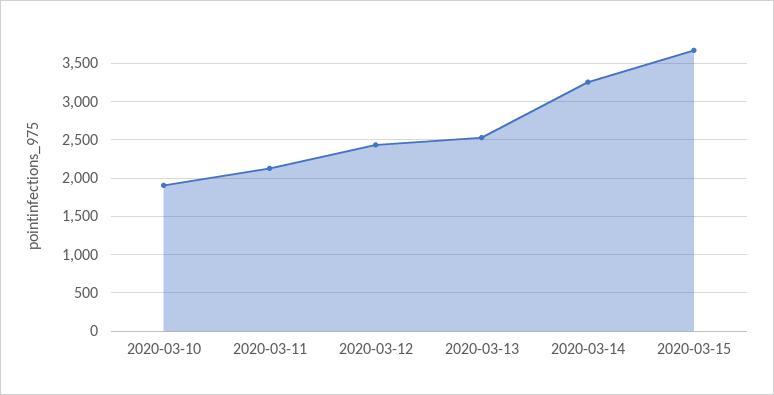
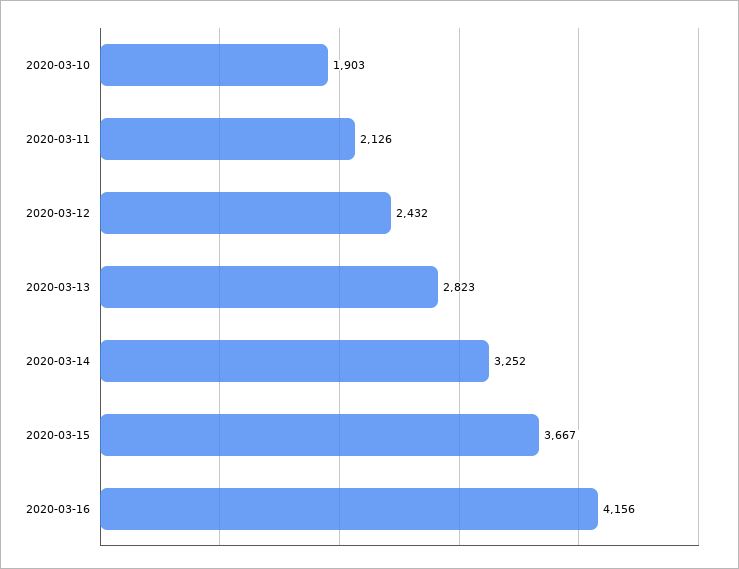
2020-03-13: 2500 -> 2823
2020-03-16: none -> 4156

